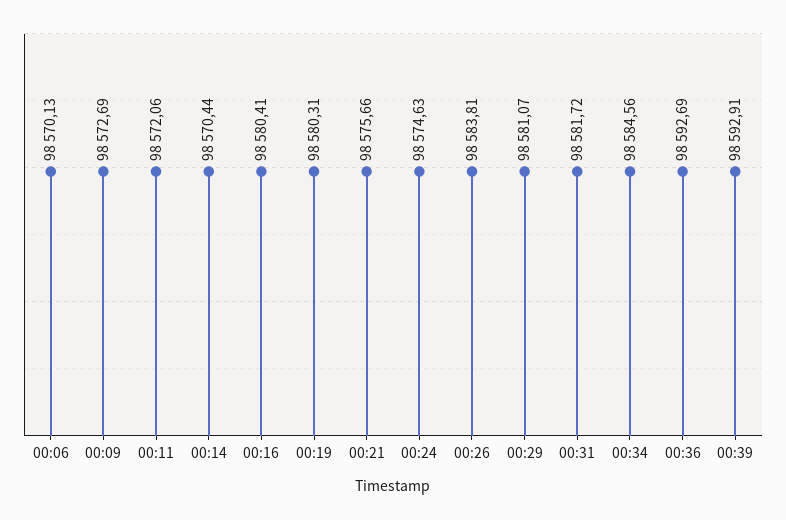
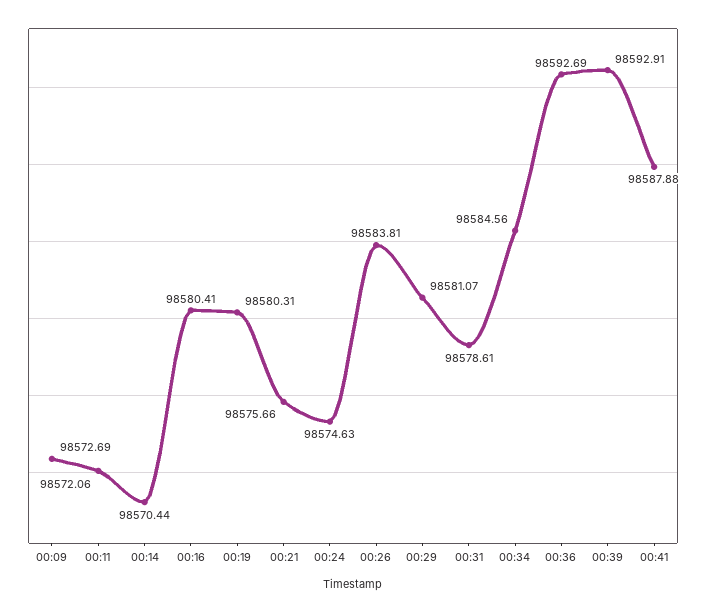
00:06: 98570.13 -> none
00:31: 98581.72 -> 98578.61
00:41: none -> 98587.88

